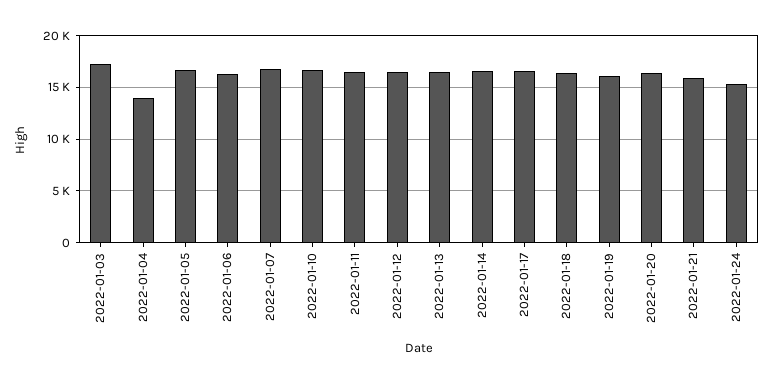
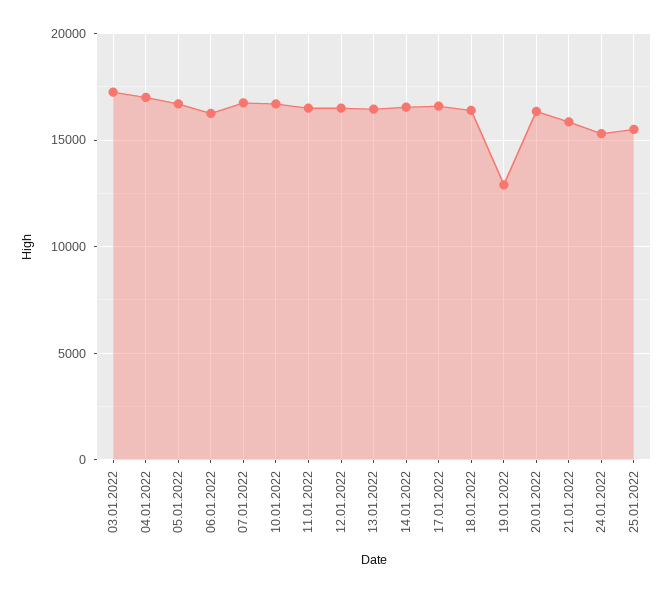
2022-01-04: 14000 -> 17000
2022-01-19: 16000 -> 13000
25.01.2022: none -> 15500

